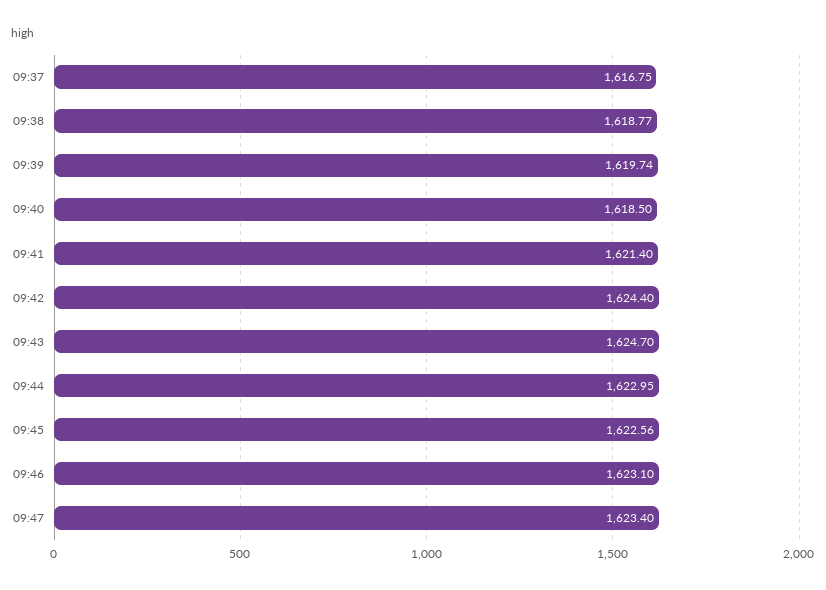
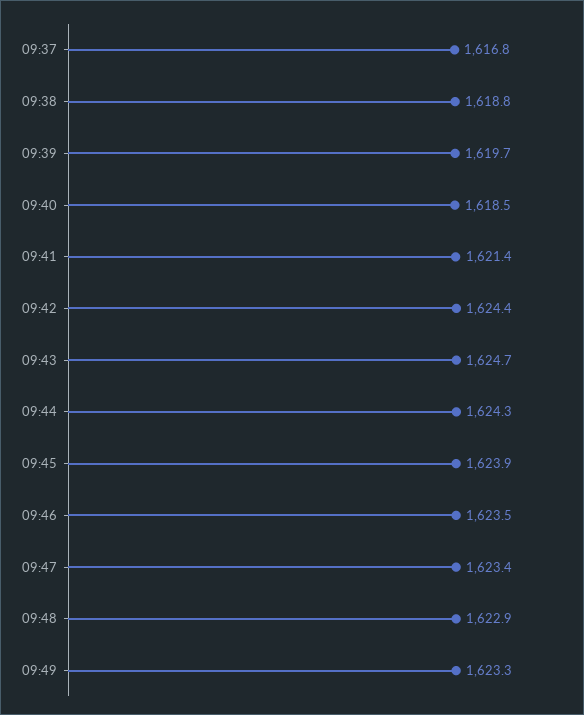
09:44: 1622.95 -> 1624.3
09:45: 1622.56 -> 1623.9
09:46: 1623.1 -> 1623.5
09:48: none -> 1622.9
09:49: none -> 1623.3

